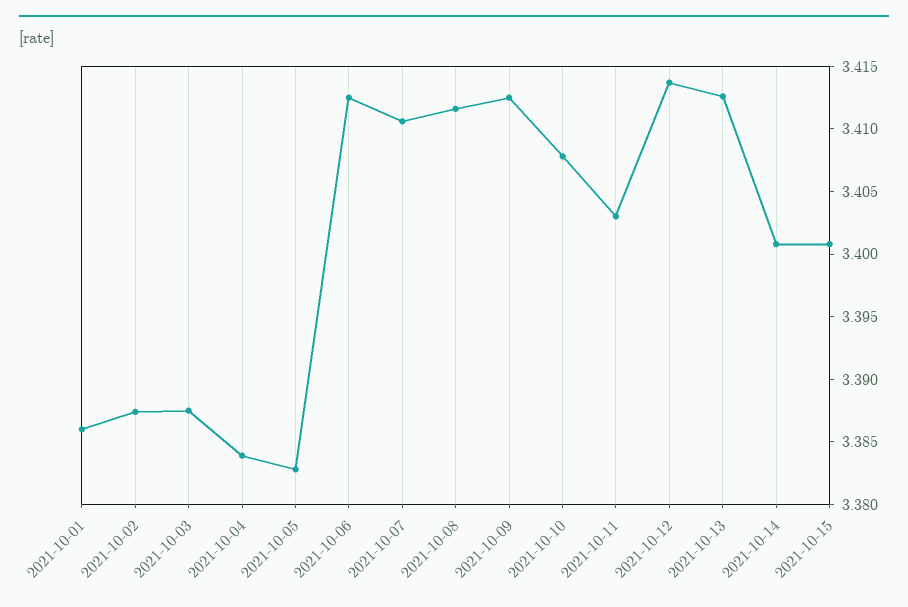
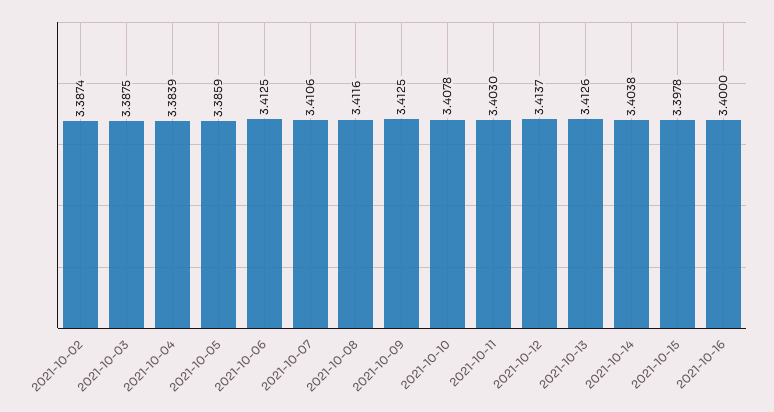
2021-10-01: 3.386 -> none
2021-10-05: 3.383 -> 3.3859
2021-10-14: 3.401 -> 3.4038
2021-10-15: 3.401 -> 3.3978
2021-10-16: none -> 3.4

